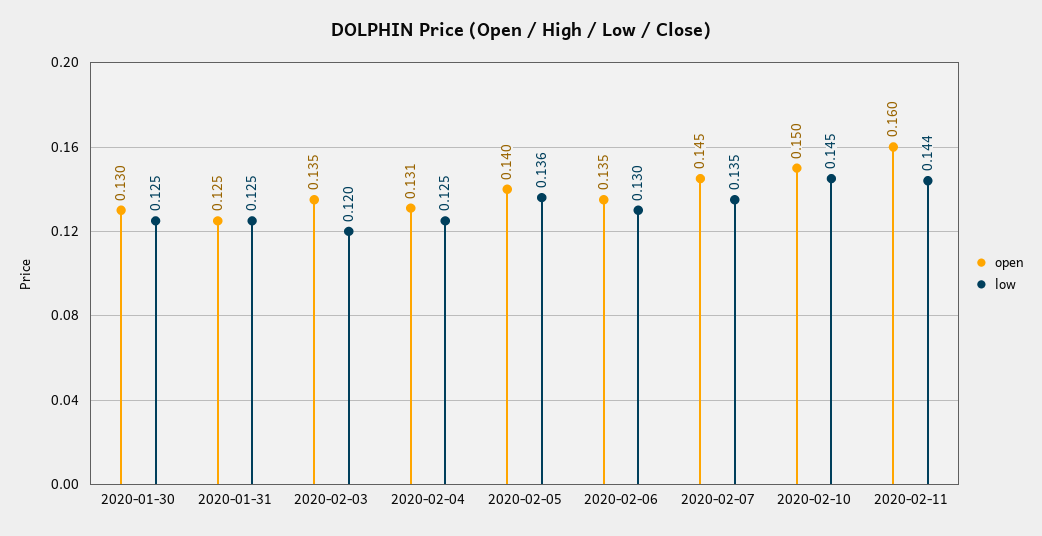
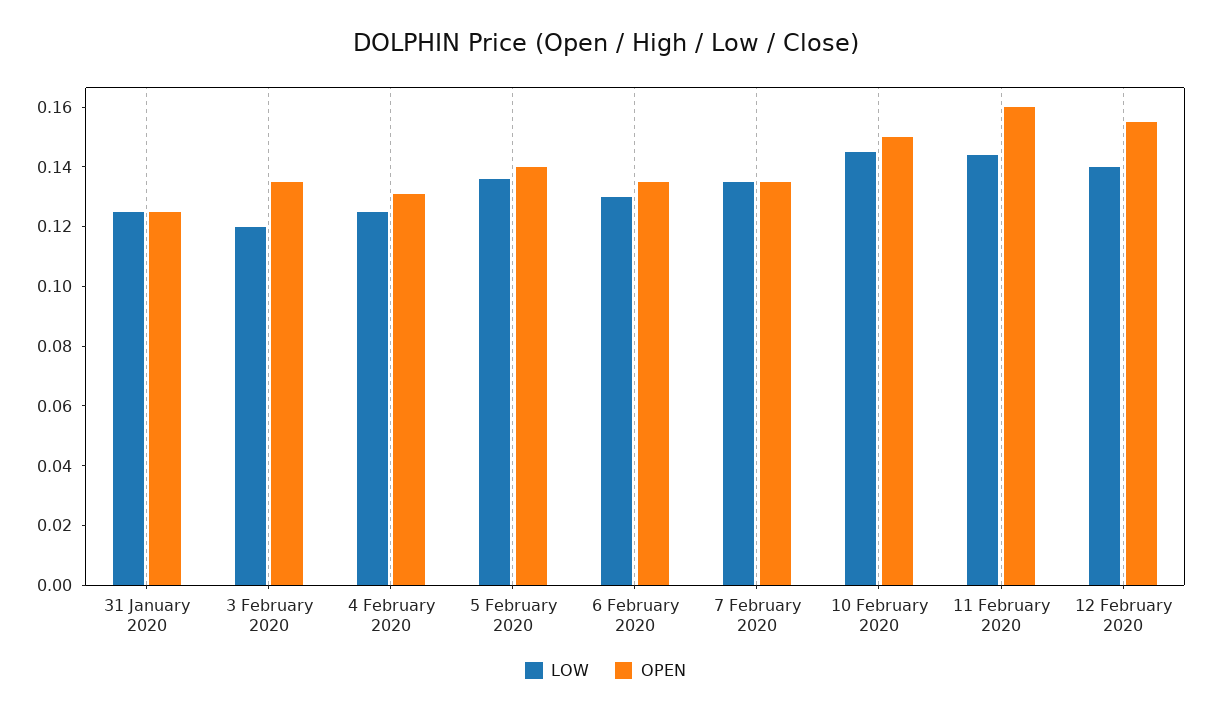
open, 2020-01-30: 0.13 -> none
low, 2020-01-30: 0.125 -> none
open, 2020-02-07: 0.145 -> 0.135
low, 12 February 2020: none -> 0.14
open, 12 February 2020: none -> 0.155

